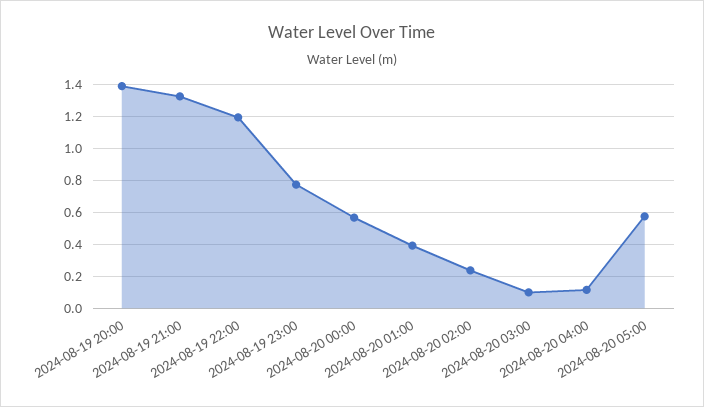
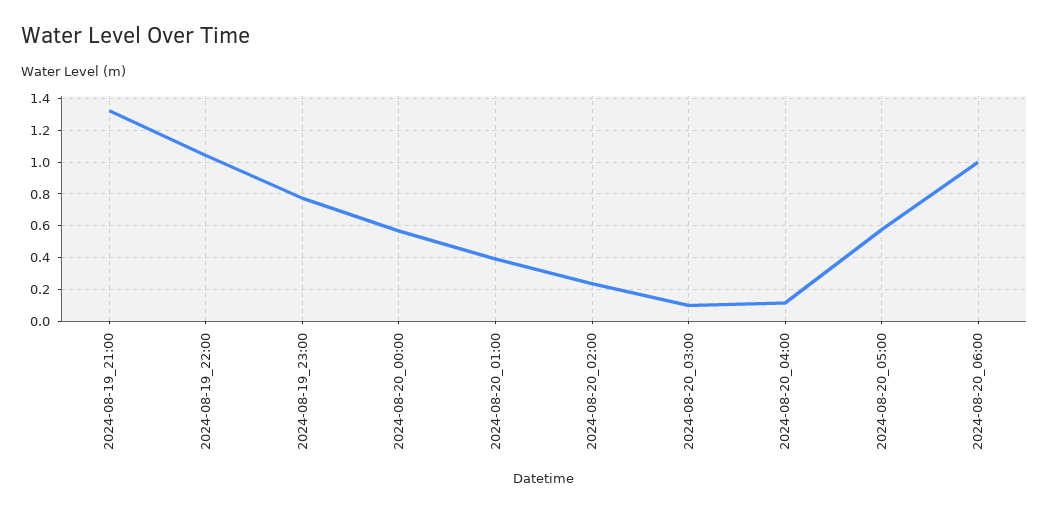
2024-08-19 20:00: 1.4 -> none
2024-08-19 22:00: 1.2 -> 1.05
2024-08-20_06:00: none -> 1

